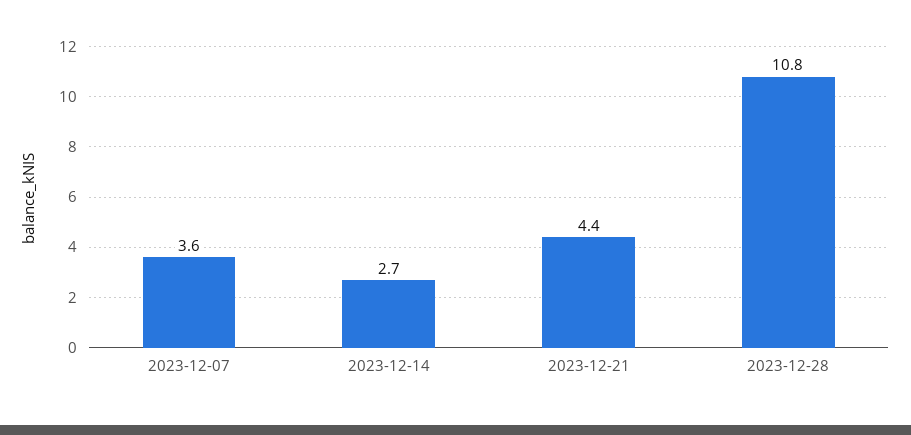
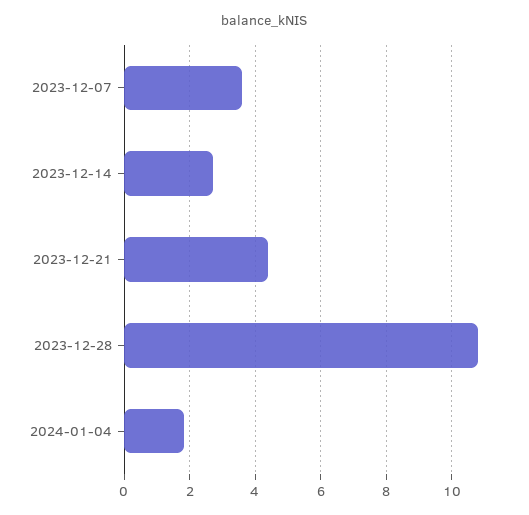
2024-01-04: none -> 1.8

